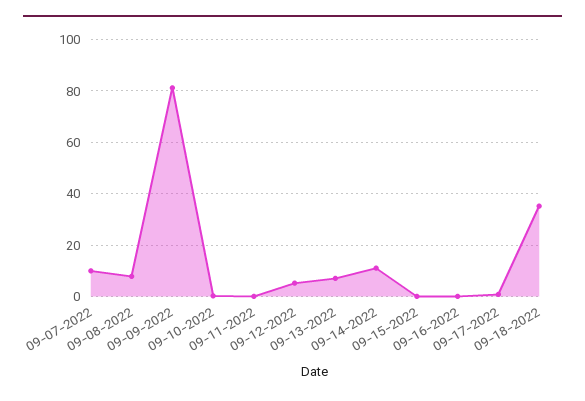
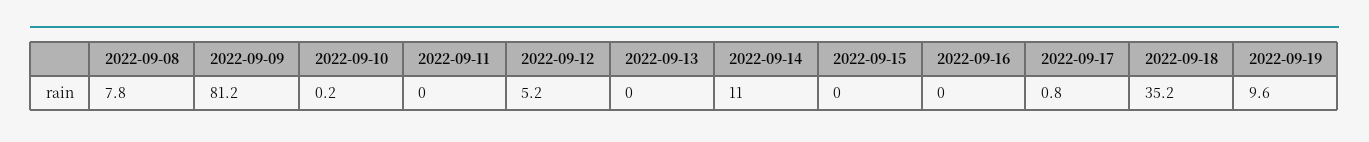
09-07-2022: 10 -> none
09-13-2022: 7.5 -> 0
2022-09-19: none -> 9.6

